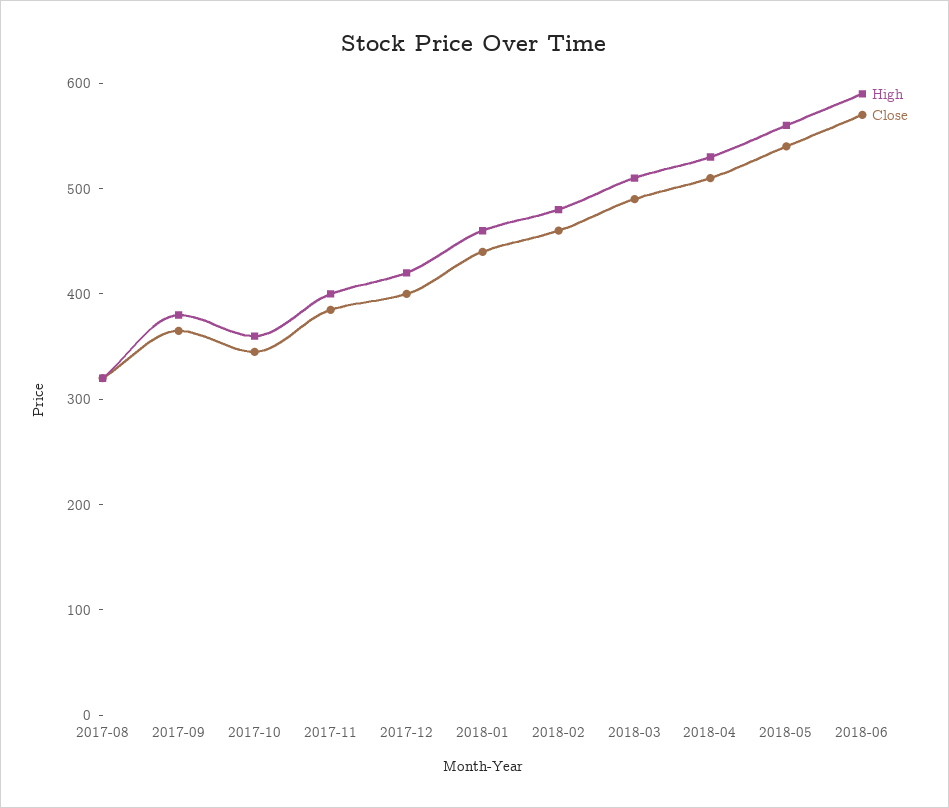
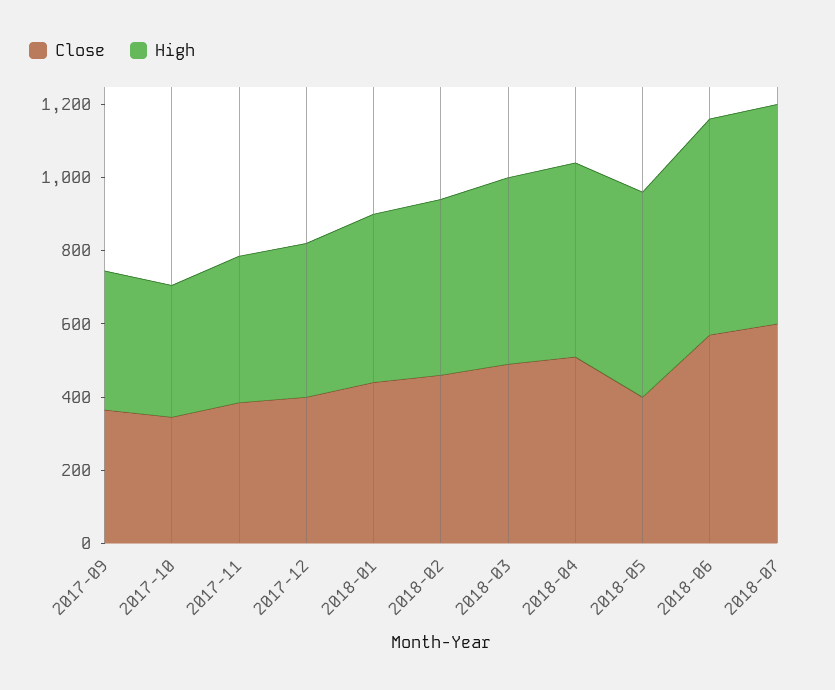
High, 2017-08: 320 -> none
Close, 2017-08: 320 -> none
Close, 2018-05: 540 -> 400
Close, 2018-07: none -> 600
High, 2018-07: none -> 600

